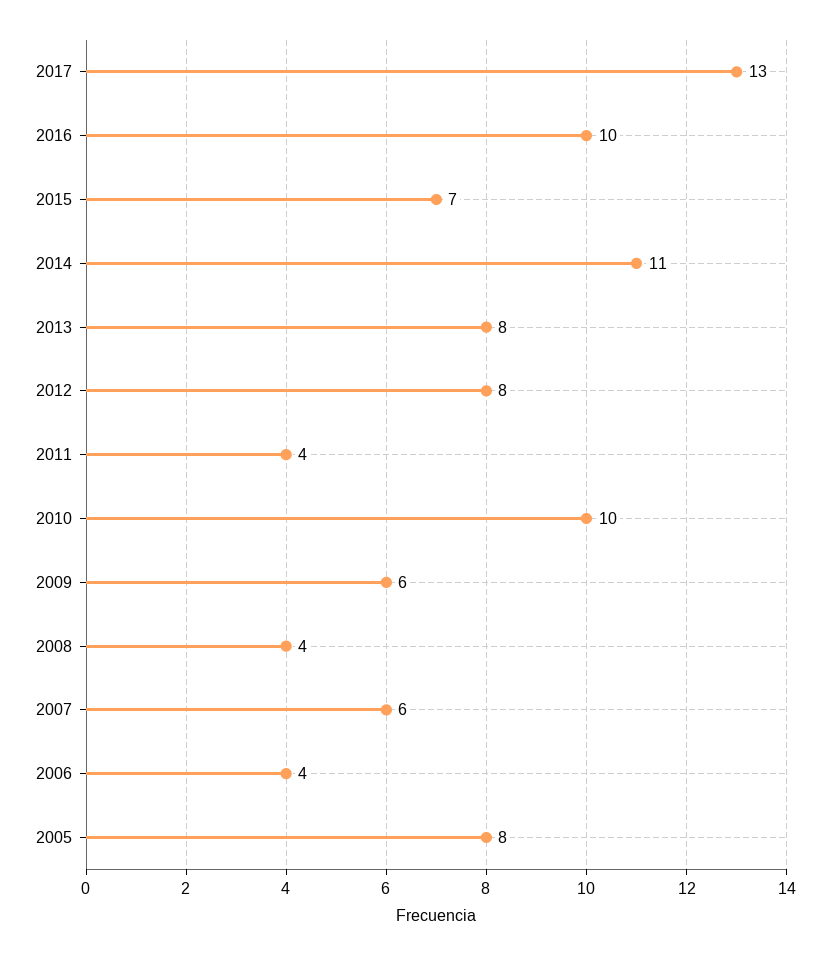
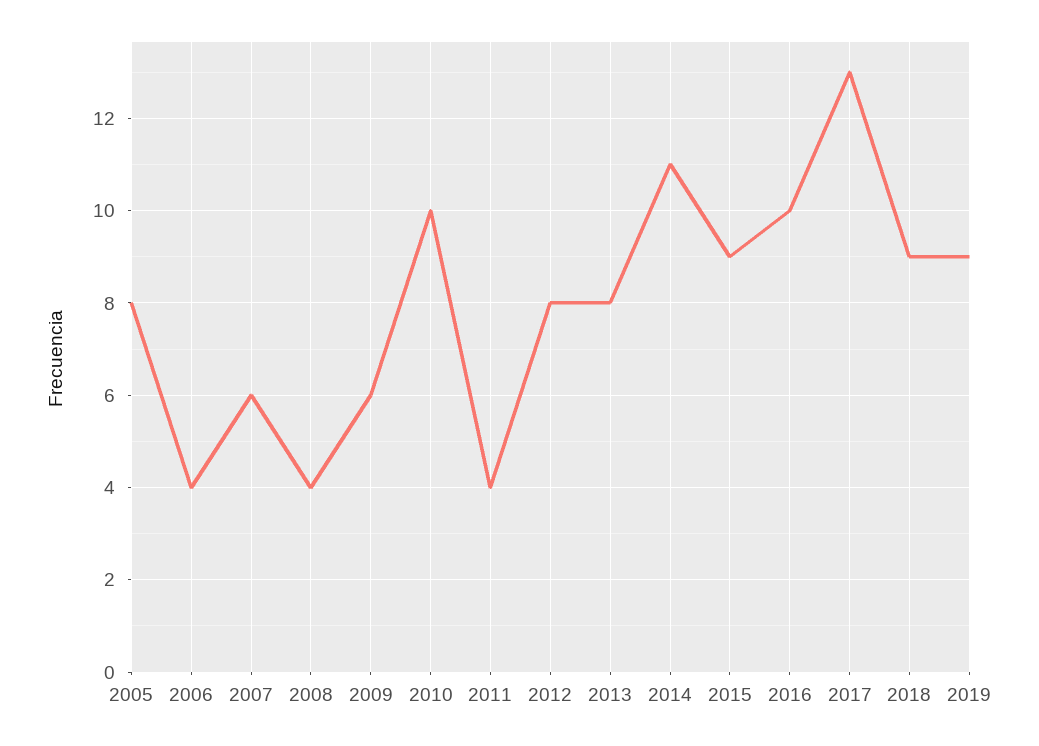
2015: 7 -> 9
2018: none -> 9
2019: none -> 9

